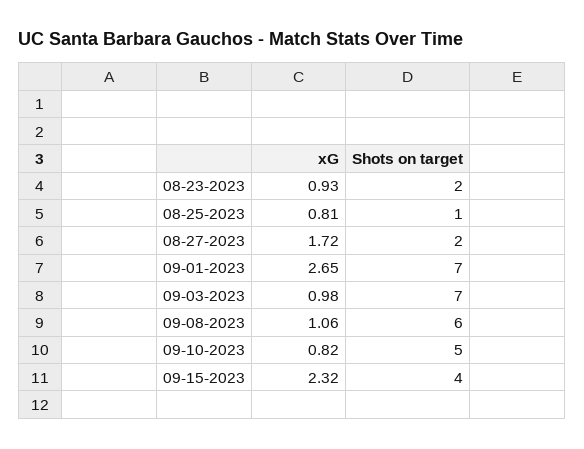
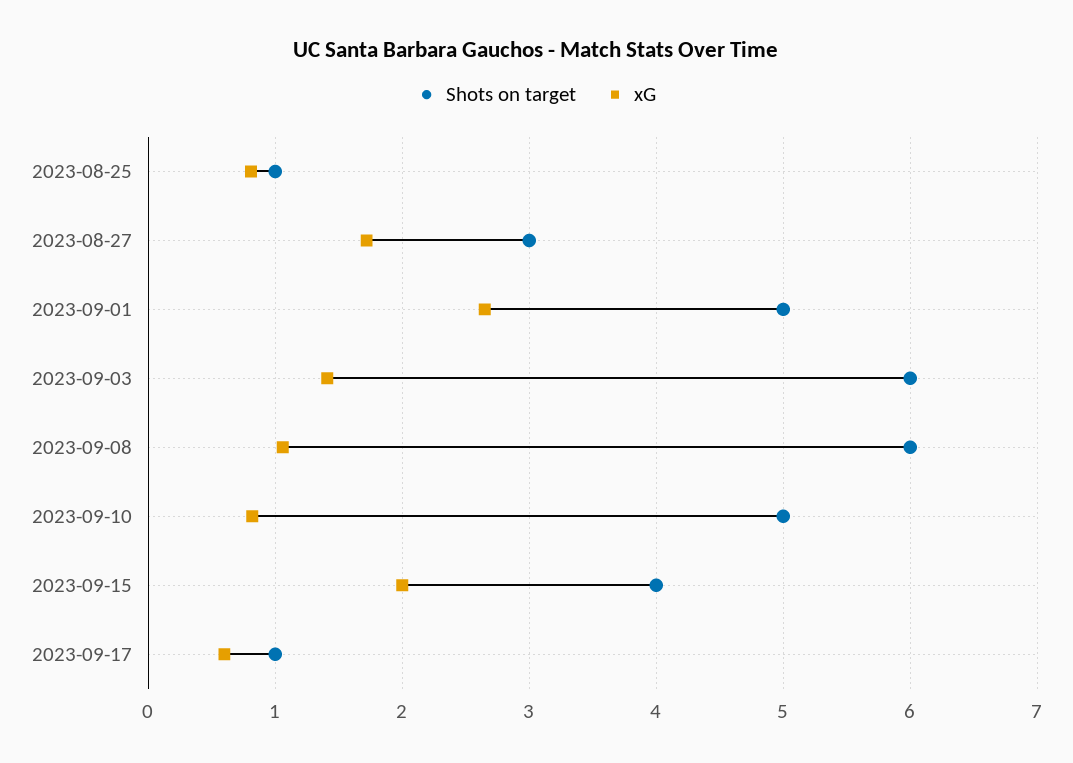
xG, 08-23-2023: 0.93 -> none
Shots on target, 08-23-2023: 2 -> none
Shots on target, 08-27-2023: 2 -> 3
Shots on target, 09-01-2023: 7 -> 5
xG, 09-03-2023: 0.98 -> 1.4
Shots on target, 09-03-2023: 7 -> 6
xG, 09-15-2023: 2.32 -> 2
Shots on target, 2023-09-17: none -> 1
xG, 2023-09-17: none -> 0.6

